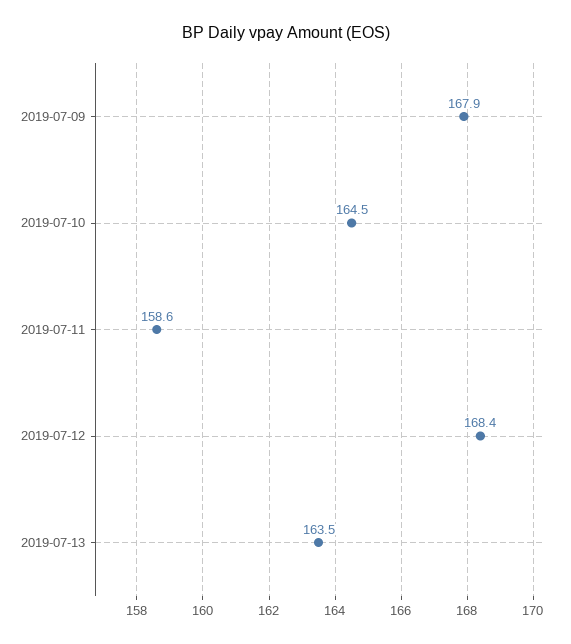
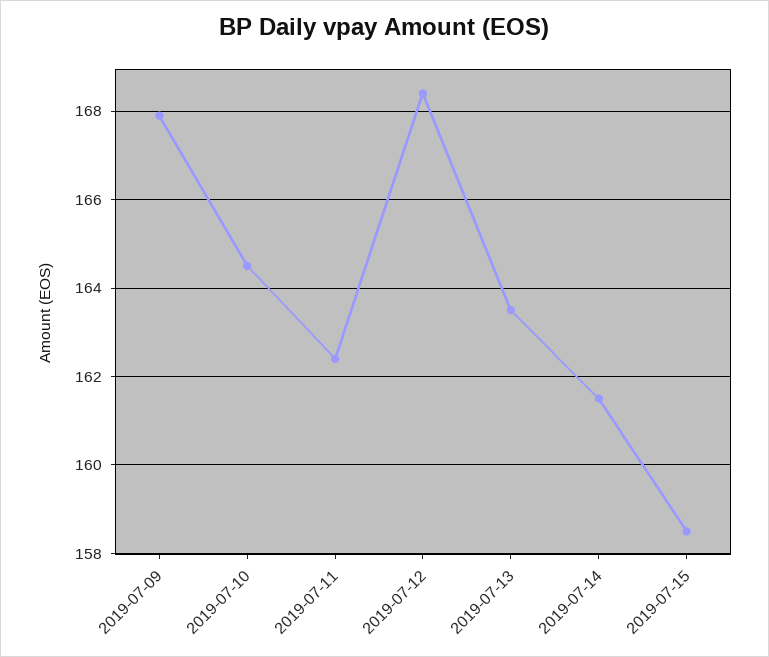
2019-07-11: 158.6 -> 162.5
2019-07-14: none -> 161.5
2019-07-15: none -> 158.5

